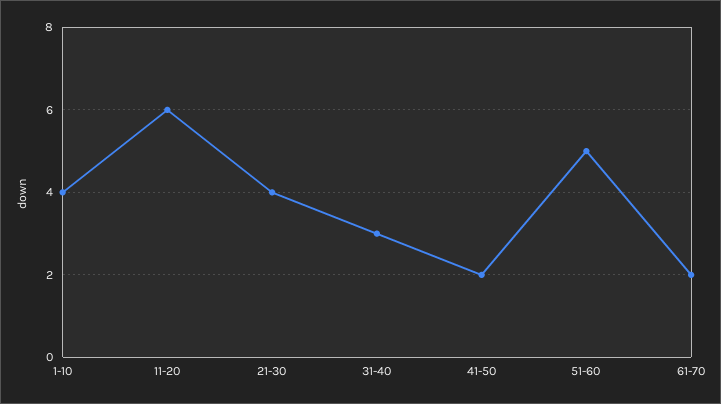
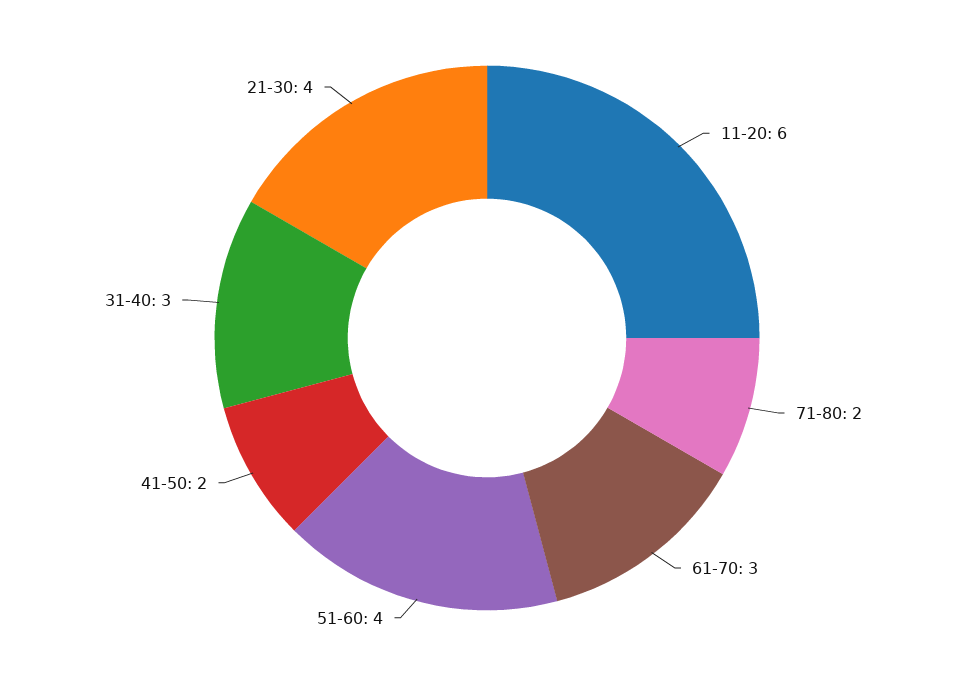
1-10: 4 -> none
51-60: 5 -> 4
61-70: 2 -> 3
71-80: none -> 2

